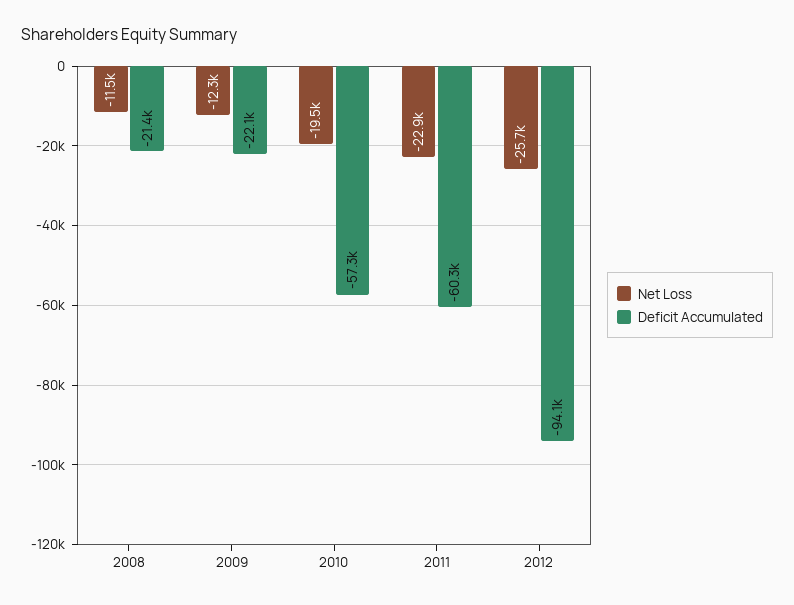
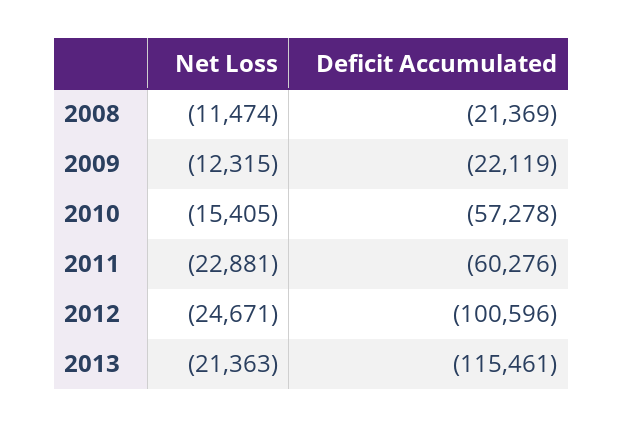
Net Loss, 2010: -19500 -> -15405
Net Loss, 2012: -25700 -> -24671
Deficit Accumulated, 2012: -94100 -> -100596
Net Loss, 2013: none -> -21363
Deficit Accumulated, 2013: none -> -115461

